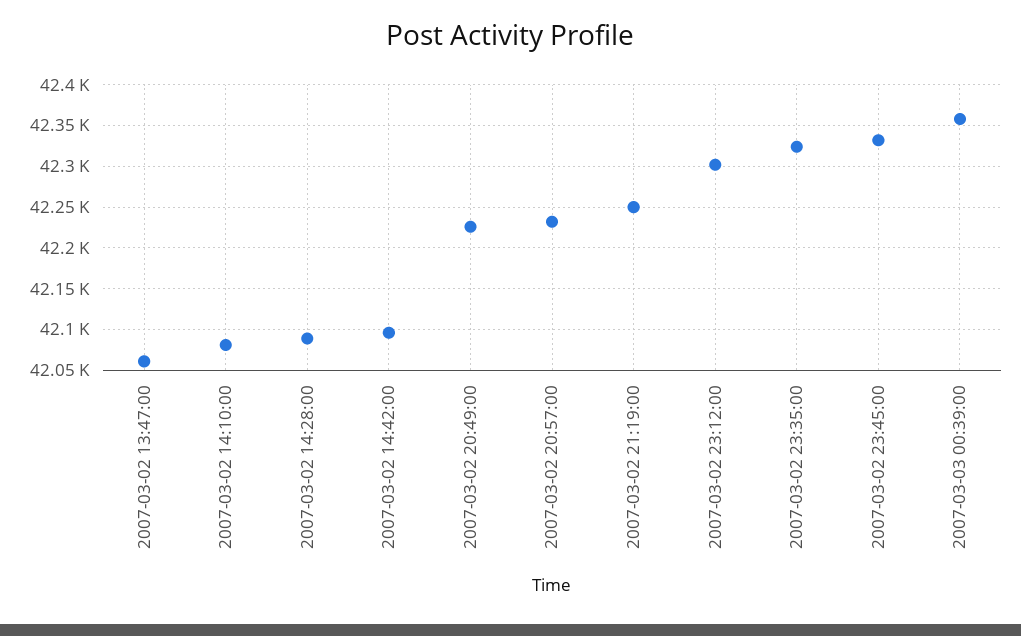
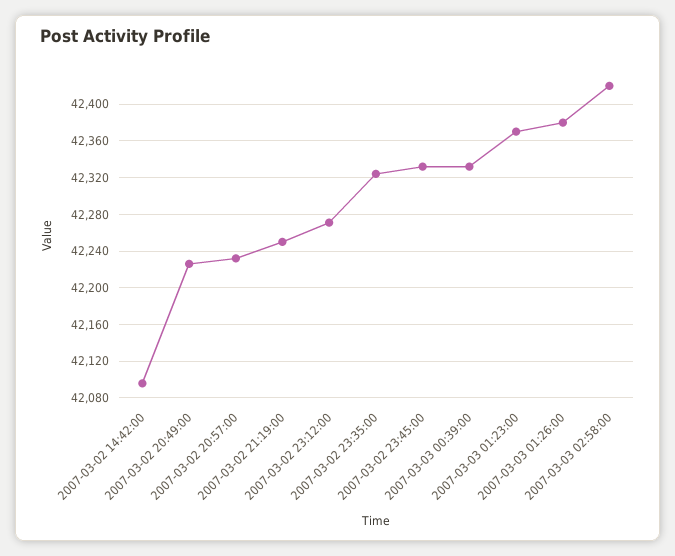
2007-03-02 13:47:00: 42060 -> none
2007-03-02 14:10:00: 42080 -> none
2007-03-02 14:28:00: 42090 -> none
2007-03-02 23:12:00: 42300 -> 42270
2007-03-03 00:39:00: 42360 -> 42330
2007-03-03 01:23:00: none -> 42370
2007-03-03 01:26:00: none -> 42380
2007-03-03 02:58:00: none -> 42420

